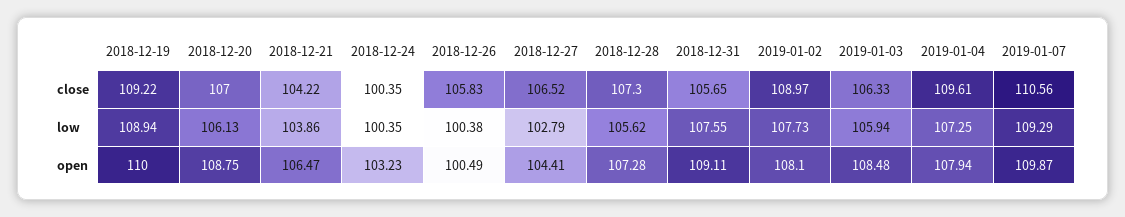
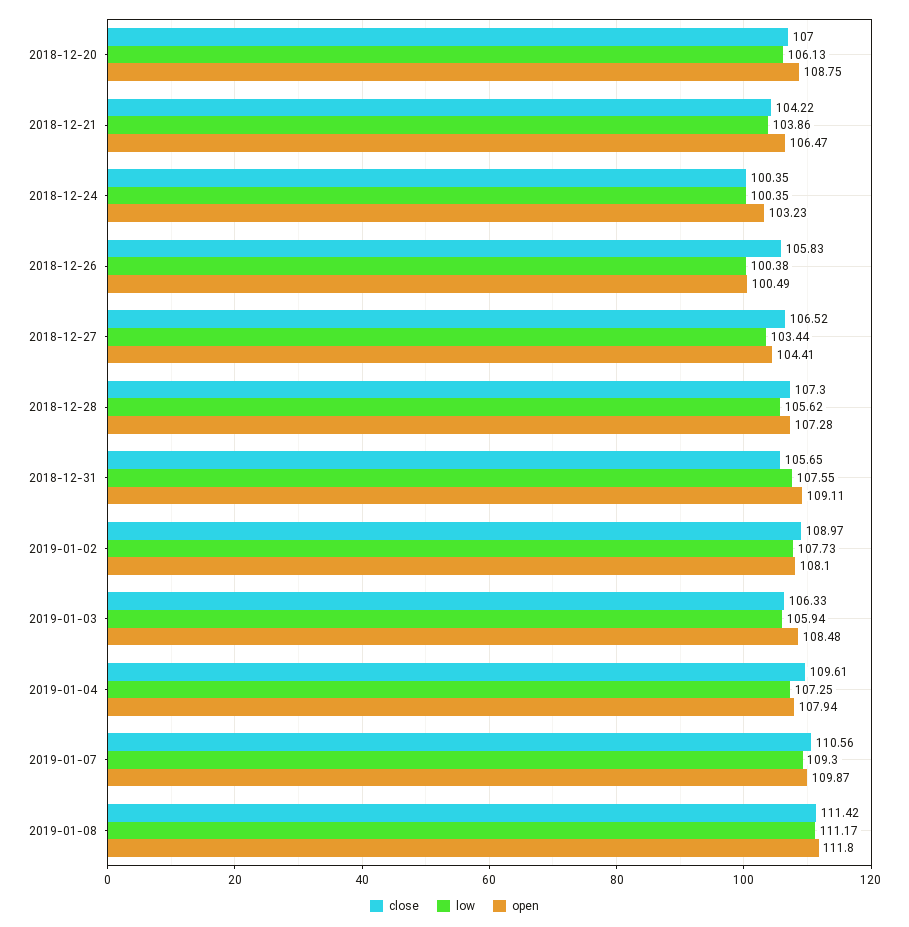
close, 2018-12-19: 109.22 -> none
low, 2018-12-19: 108.94 -> none
low, 2018-12-27: 102.79 -> 103.44
low, 2019-01-07: 109.29 -> 109.3
open, 2018-12-19: 110 -> none
close, 2019-01-08: none -> 111.42
low, 2019-01-08: none -> 111.17
open, 2019-01-08: none -> 111.8

